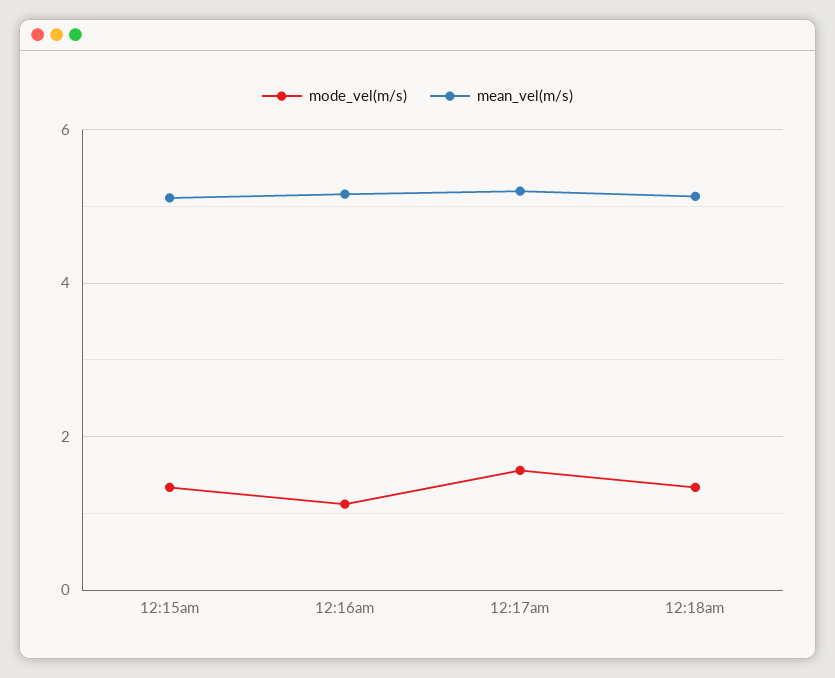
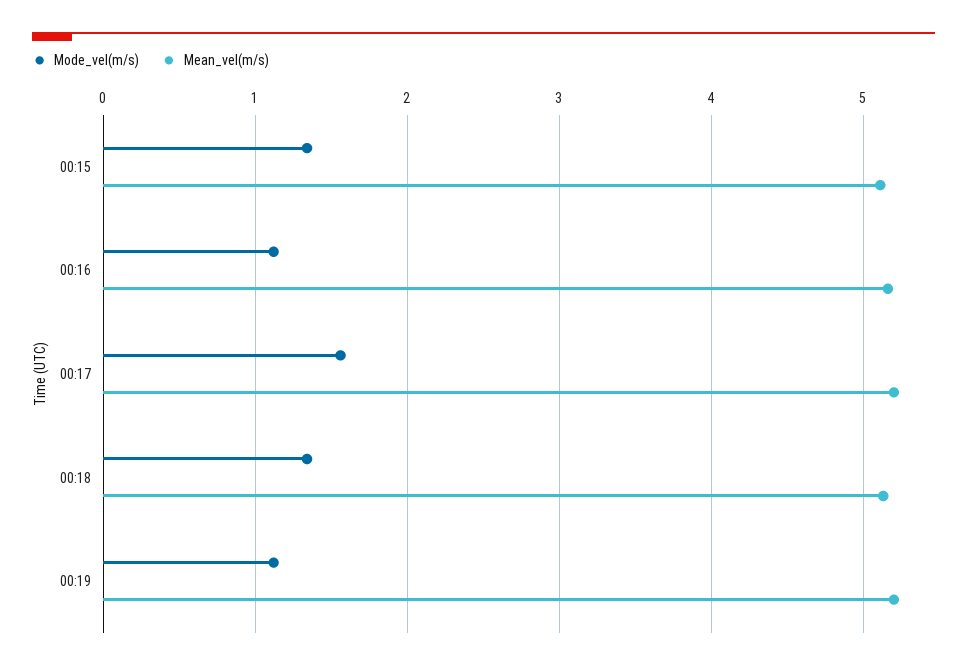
mode_vel(m/s), 00:19: none -> 1.1
mean_vel(m/s), 00:19: none -> 5.2

